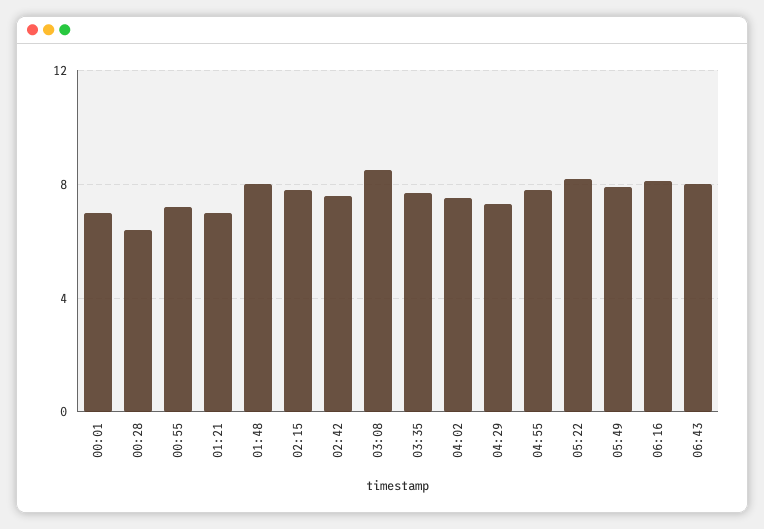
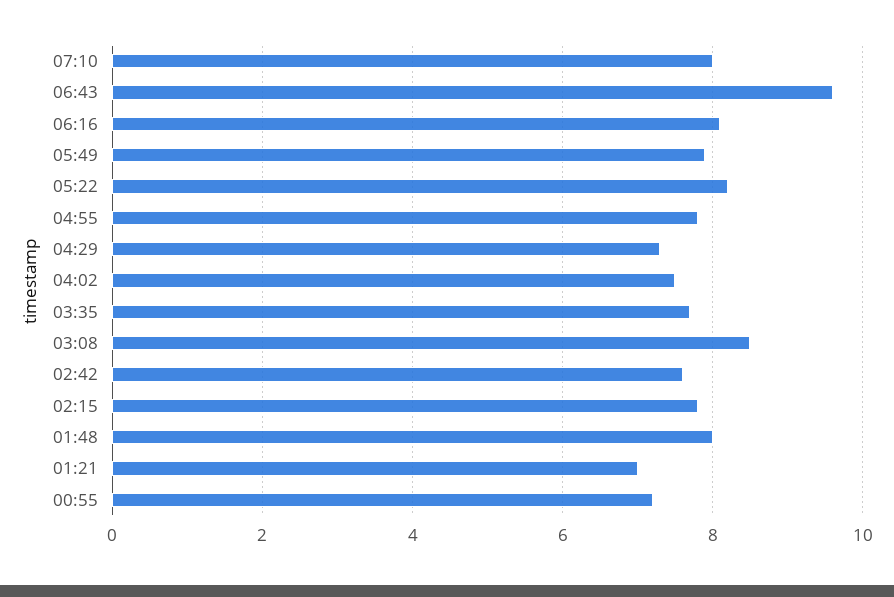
00:01: 7 -> none
00:28: 6.5 -> none
06:43: 8 -> 9.5
07:10: none -> 8

